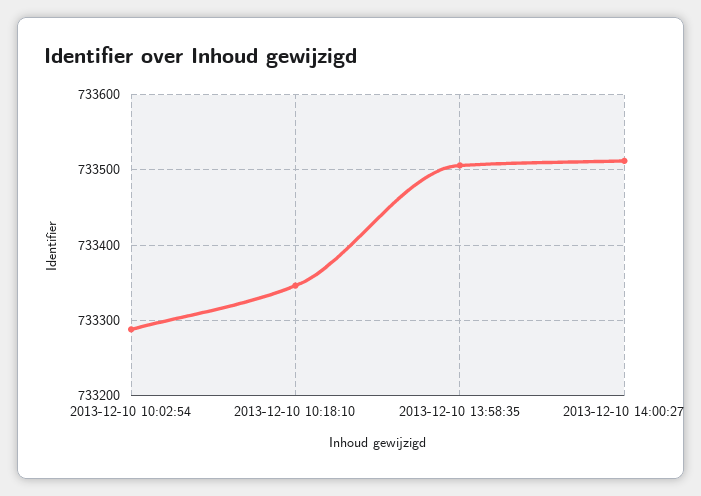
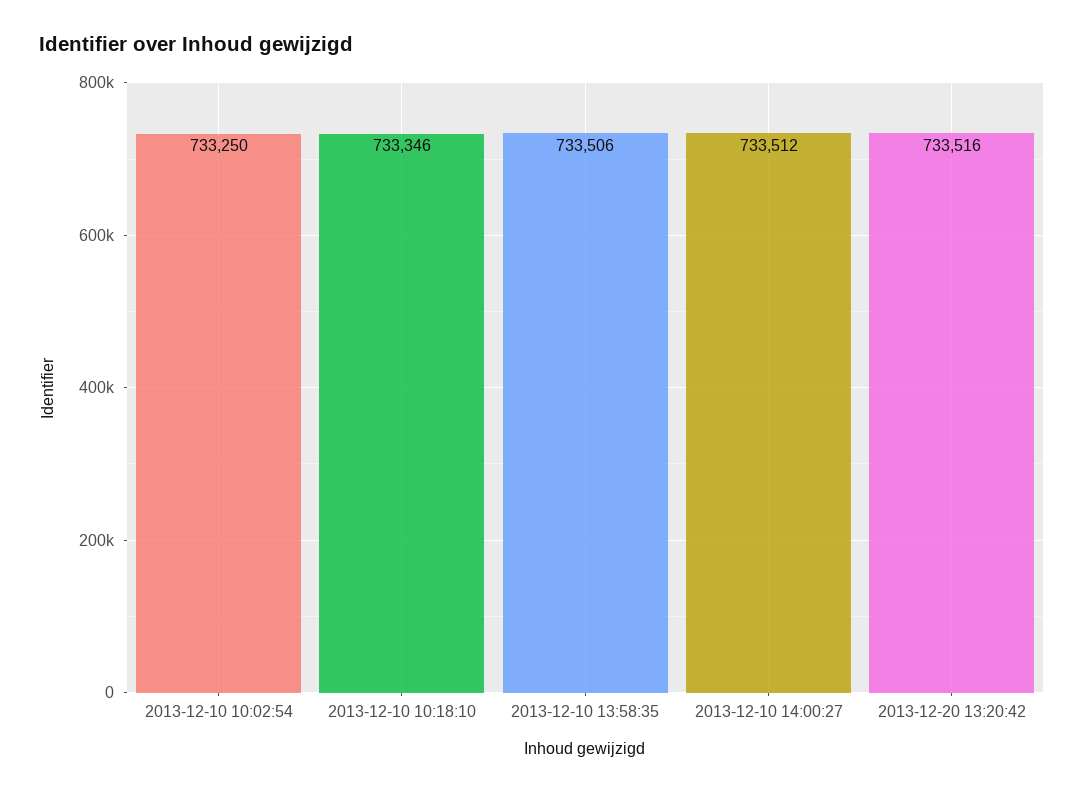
2013-12-10 10:02:54: 733290 -> 733250
2013-12-20 13:20:42: none -> 733516

